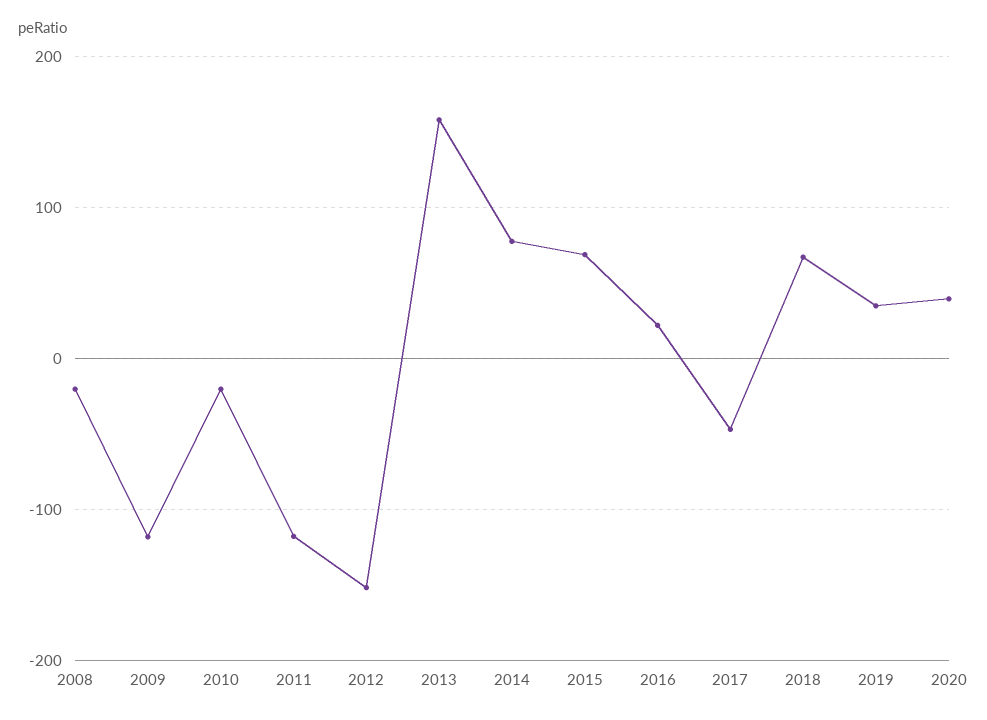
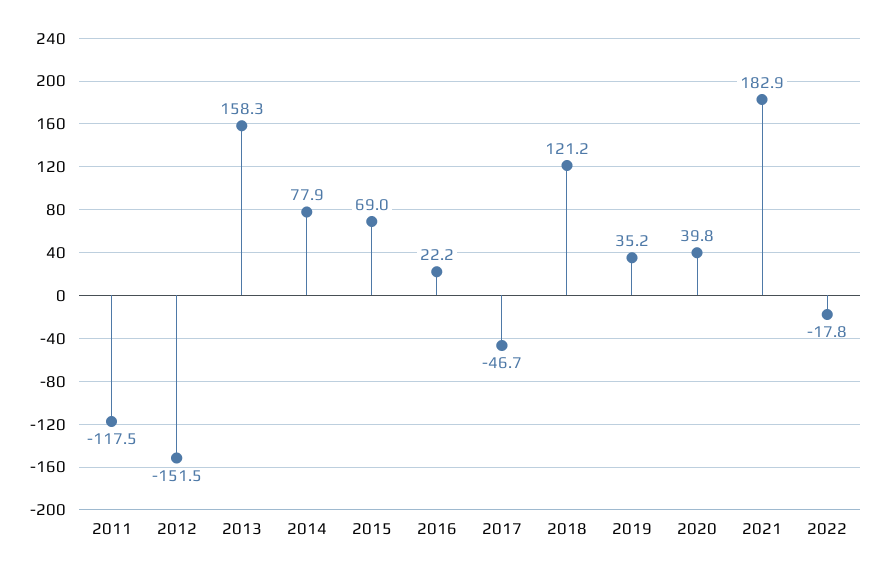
2008: -20 -> none
2009: -120 -> none
2010: -20 -> none
2018: 70 -> 121.2
2021: none -> 182.9
2022: none -> -17.8

